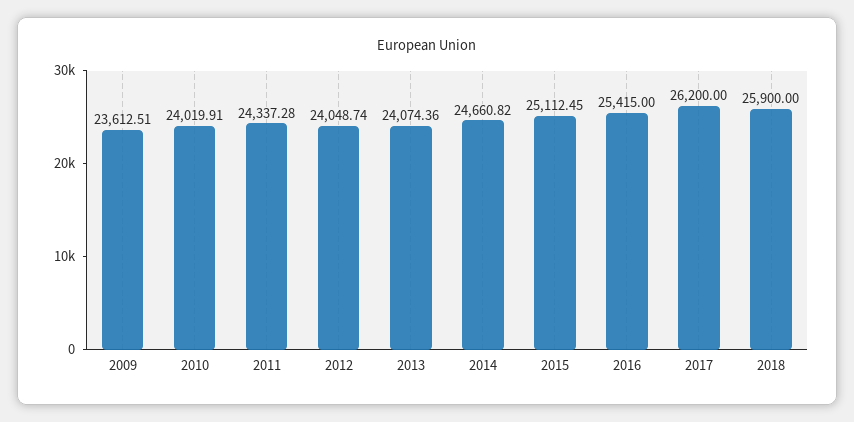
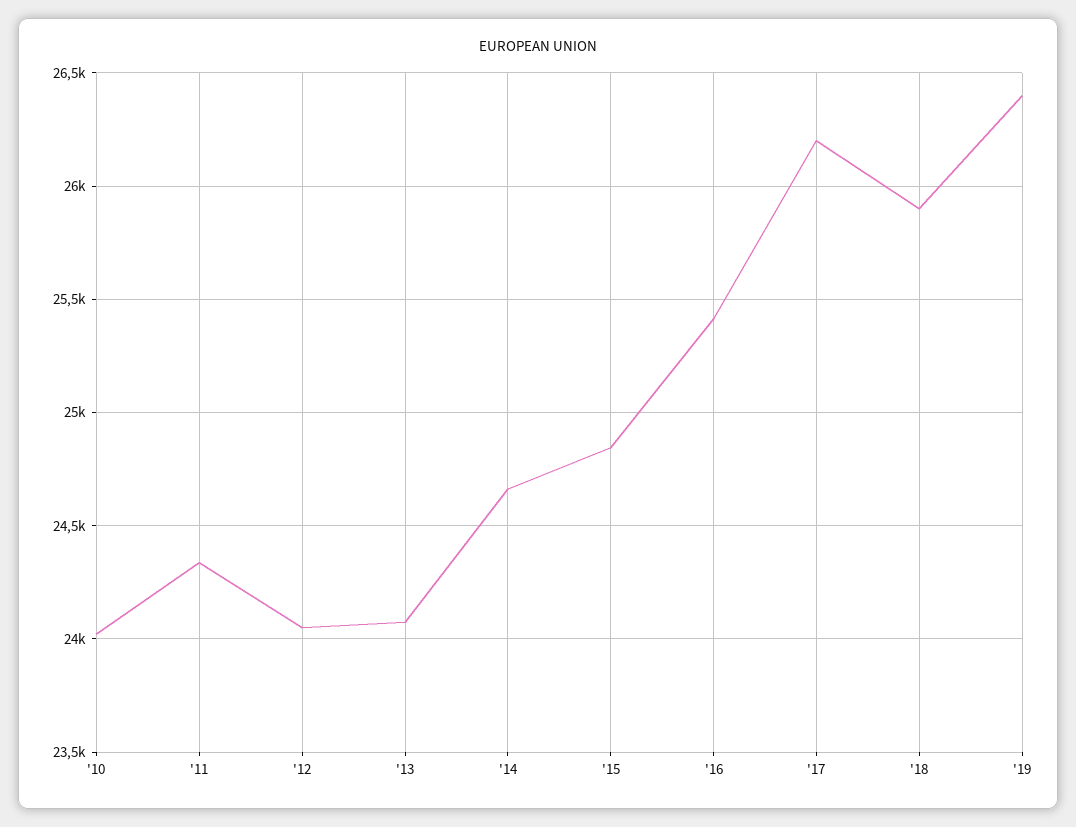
2009: 23612.51 -> none
2015: 25112.45 -> 24850
'19: none -> 26400

